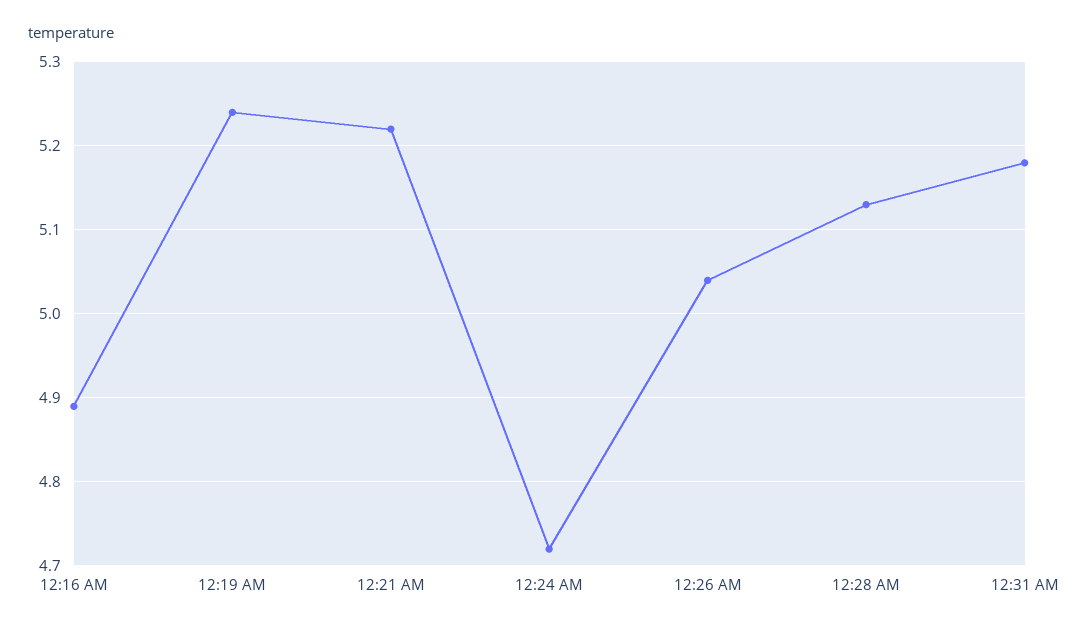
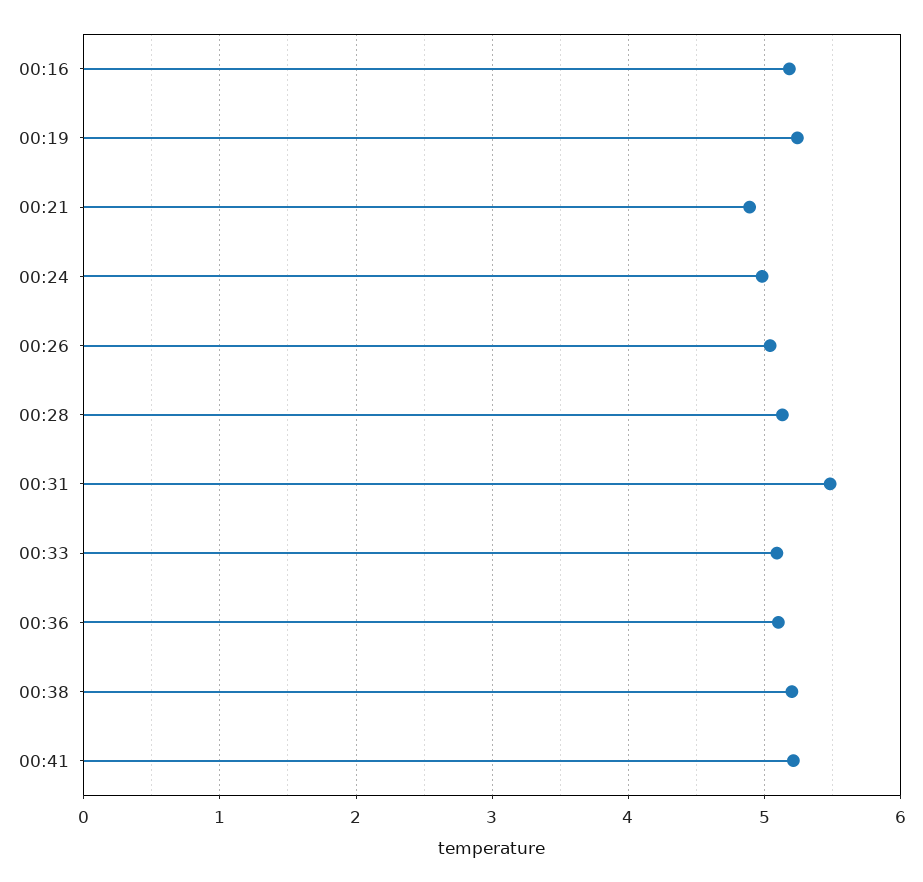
12:16 AM: 4.89 -> 5.2
12:21 AM: 5.22 -> 4.9
12:24 AM: 4.72 -> 5
12:31 AM: 5.18 -> 5.5
00:33: none -> 5.1
00:36: none -> 5.1
00:38: none -> 5.2
00:41: none -> 5.2

